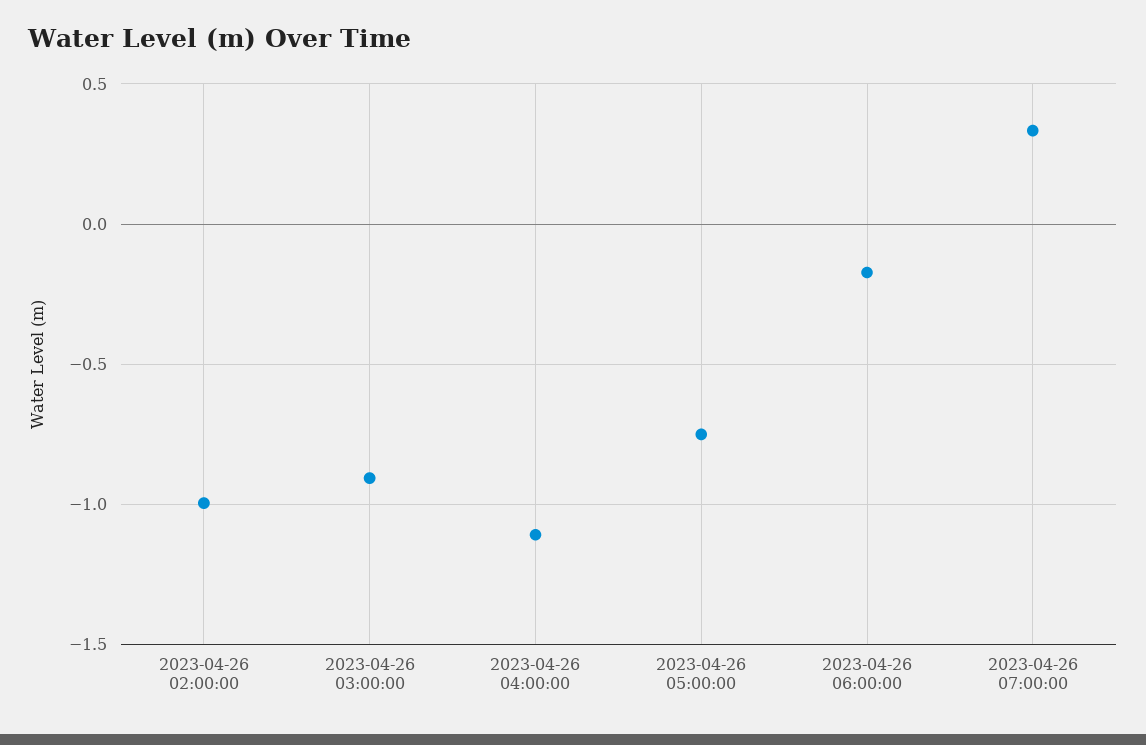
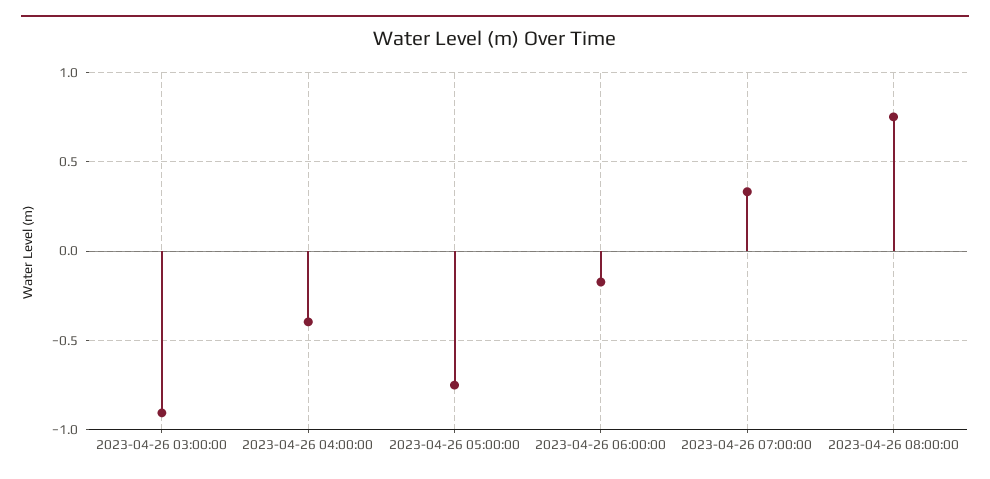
2023-04-26 02:00:00: -1 -> none
2023-04-26 04:00:00: -1.1 -> -0.4
2023-04-26 08:00:00: none -> 0.75

